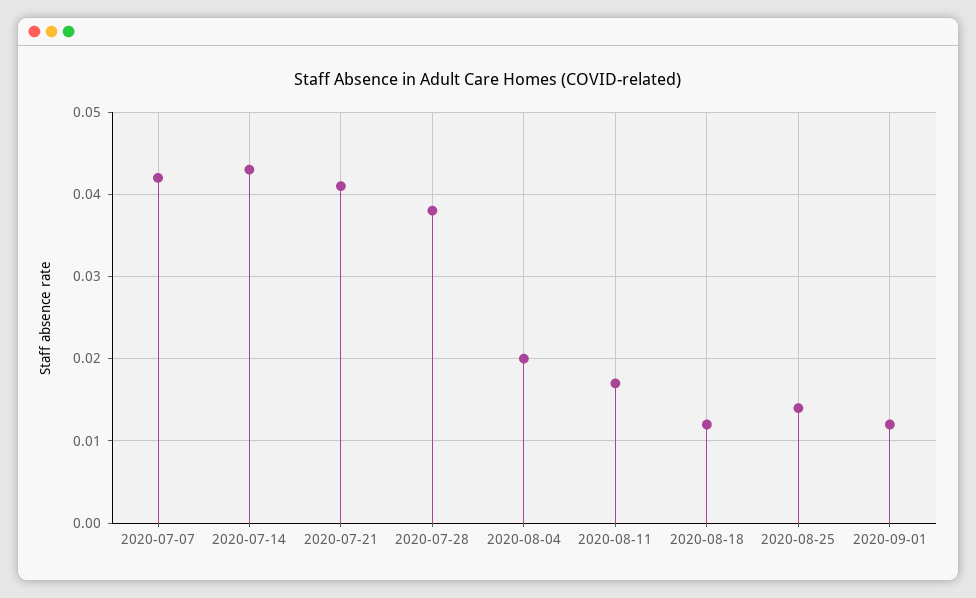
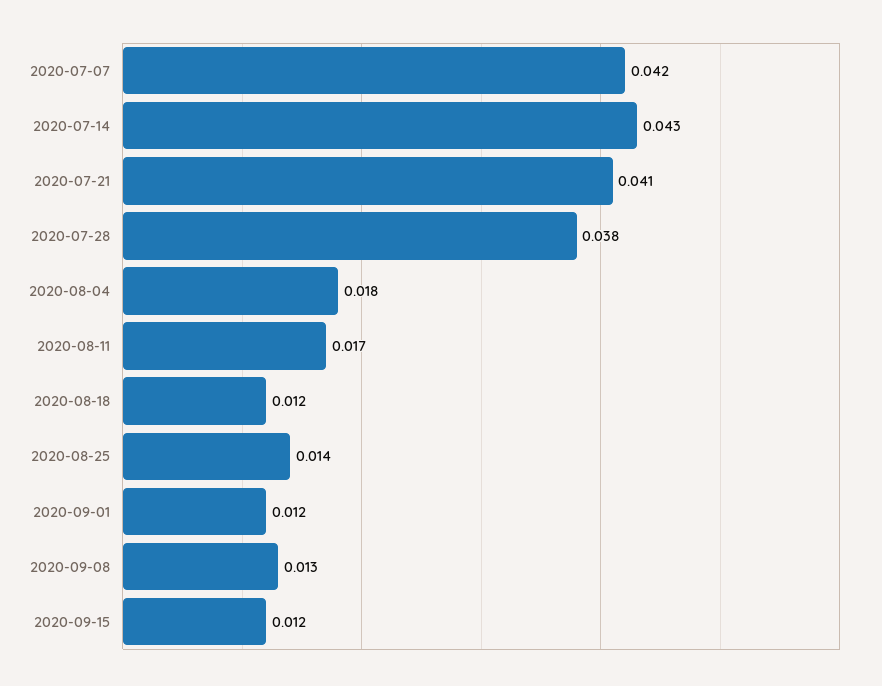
2020-08-04: 0.02 -> 0.018
2020-09-08: none -> 0.013
2020-09-15: none -> 0.012

